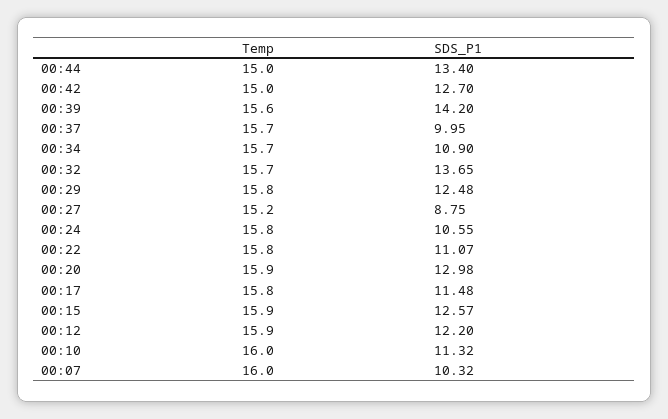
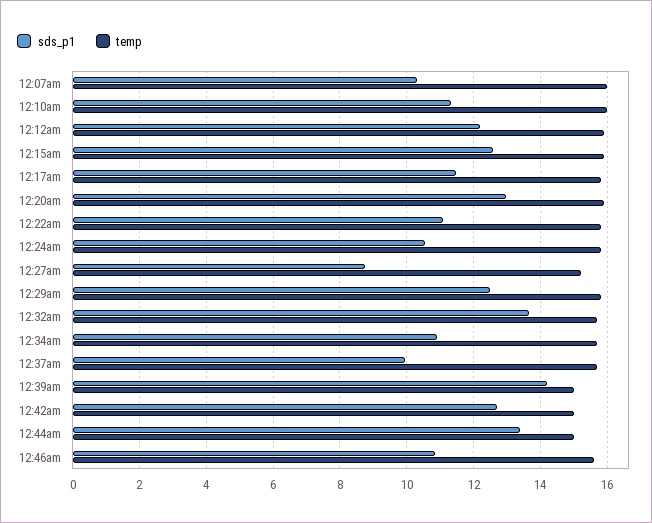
Temp, 00:39: 15.6 -> 15
SDS_P1, 12:46am: none -> 10.8
Temp, 12:46am: none -> 15.6

